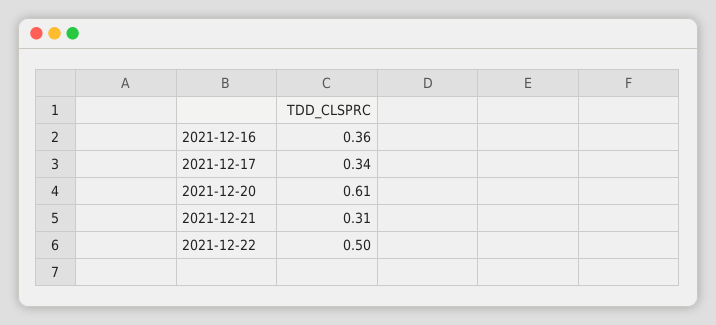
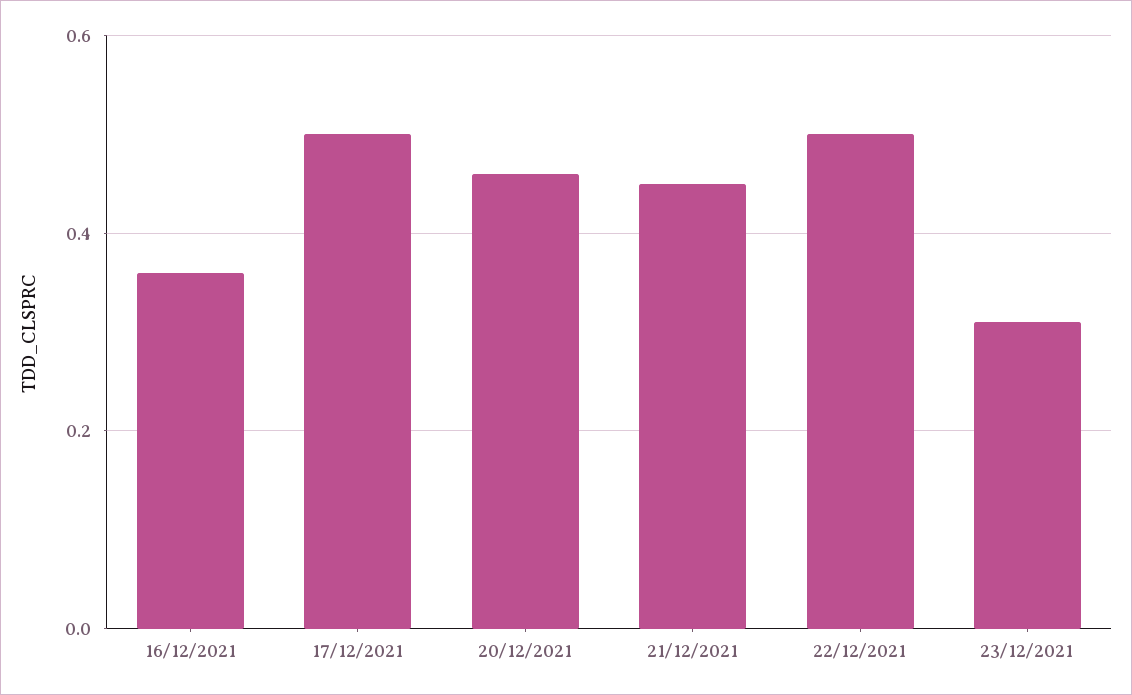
2021-12-17: 0.34 -> 0.5
2021-12-20: 0.61 -> 0.45
2021-12-21: 0.31 -> 0.45
23/12/2021: none -> 0.3

